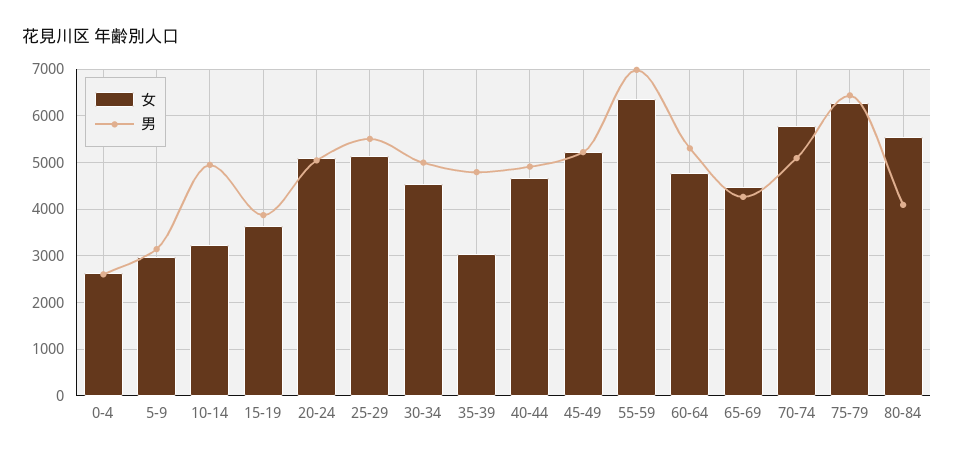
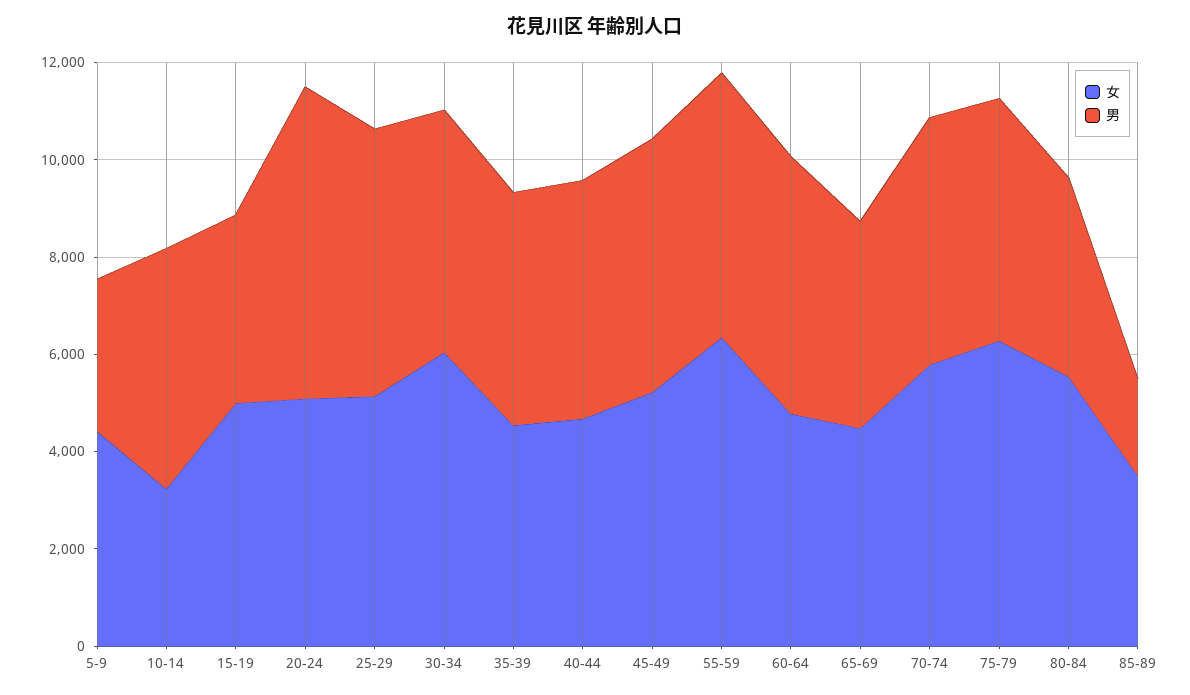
女, 0-4: 2600 -> none
男, 0-4: 2600 -> none
女, 5-9: 3000 -> 4500
女, 15-19: 3600 -> 5000
男, 20-24: 5000 -> 6500
女, 30-34: 4600 -> 6000
女, 35-39: 3000 -> 4500
男, 55-59: 7000 -> 5500
男, 75-79: 6400 -> 5000
女, 85-89: none -> 3500
男, 85-89: none -> 2000

